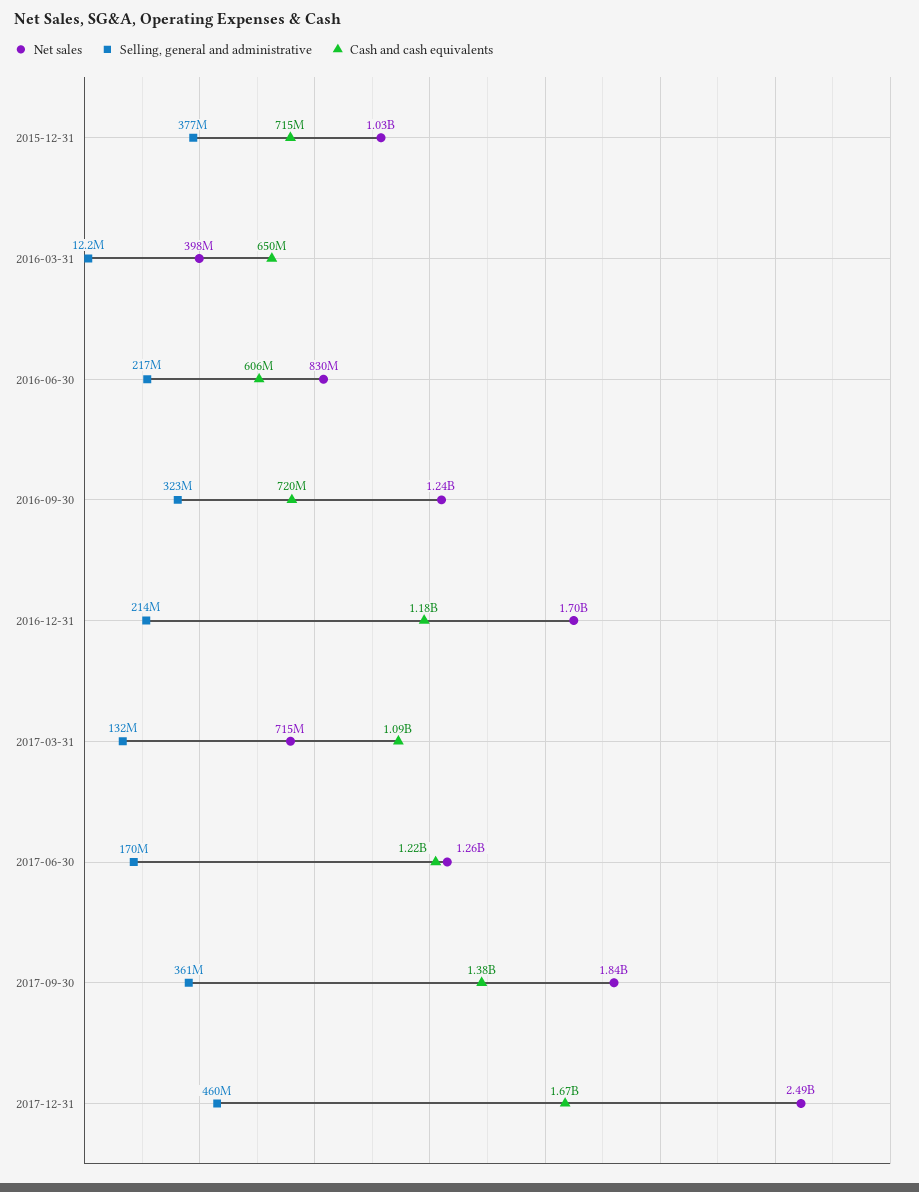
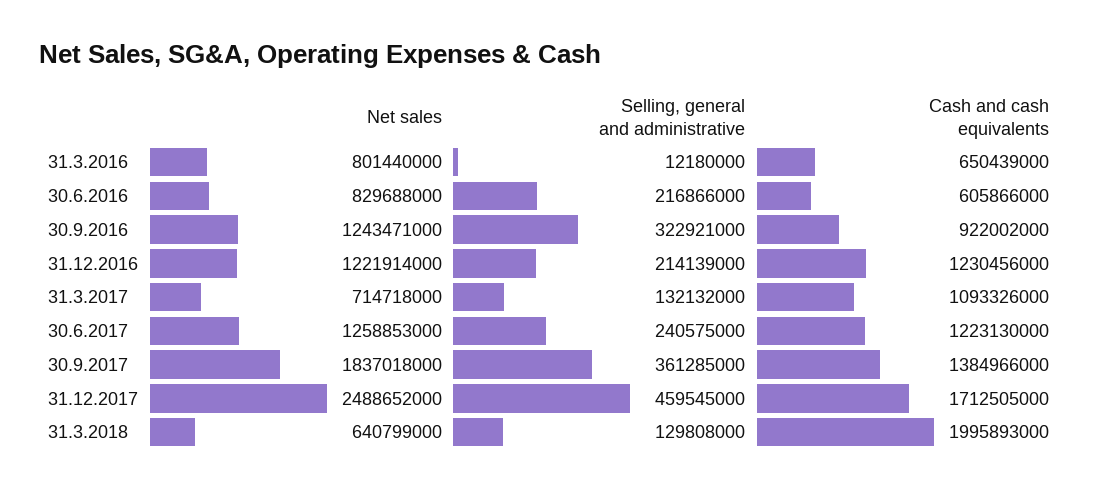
Net sales, 2015-12-31: 1030000000 -> none
Selling, general and administrative, 2015-12-31: 377000000 -> none
Cash and cash equivalents, 2015-12-31: 715000000 -> none
Net sales, 2016-03-31: 398000000 -> 801440000
Cash and cash equivalents, 2016-09-30: 720000000 -> 922002000
Net sales, 2016-12-31: 1700000000 -> 1221914000
Cash and cash equivalents, 2016-12-31: 1180000000 -> 1230456000
Selling, general and administrative, 2017-06-30: 170000000 -> 240575000
Cash and cash equivalents, 2017-12-31: 1670000000 -> 1712505000
Net sales, 31.3.2018: none -> 640799000
Selling, general and administrative, 31.3.2018: none -> 129808000
Cash and cash equivalents, 31.3.2018: none -> 1995893000

